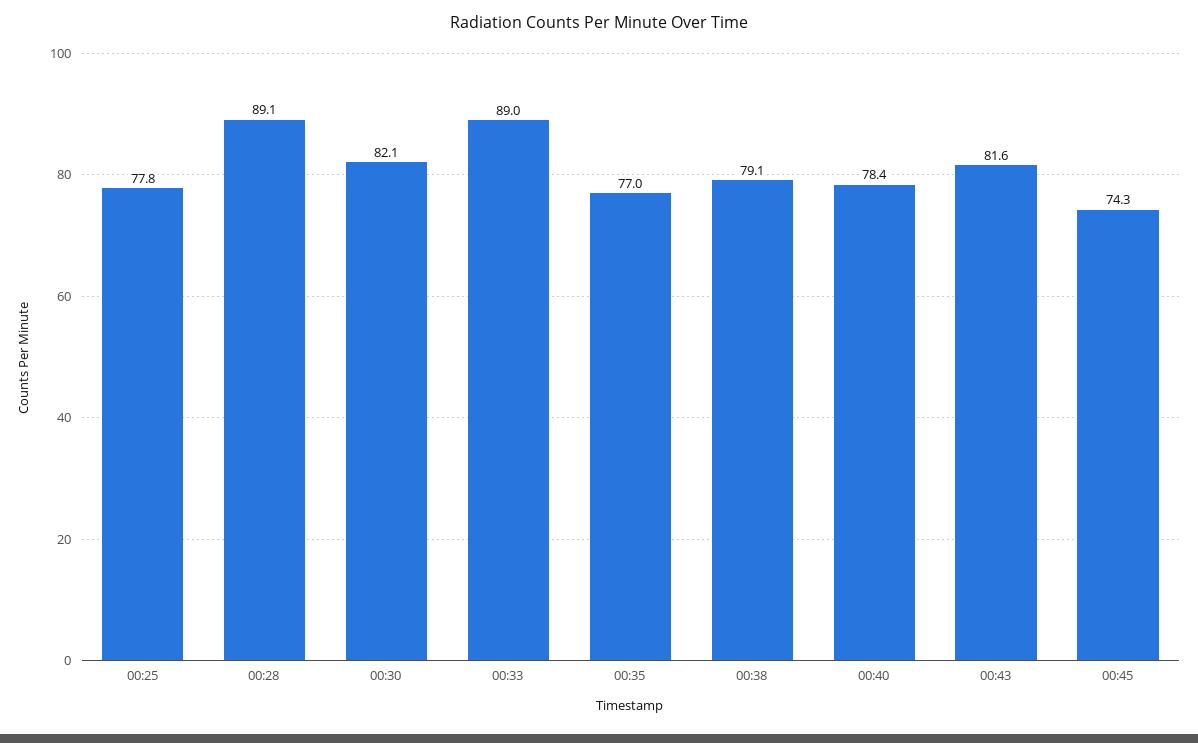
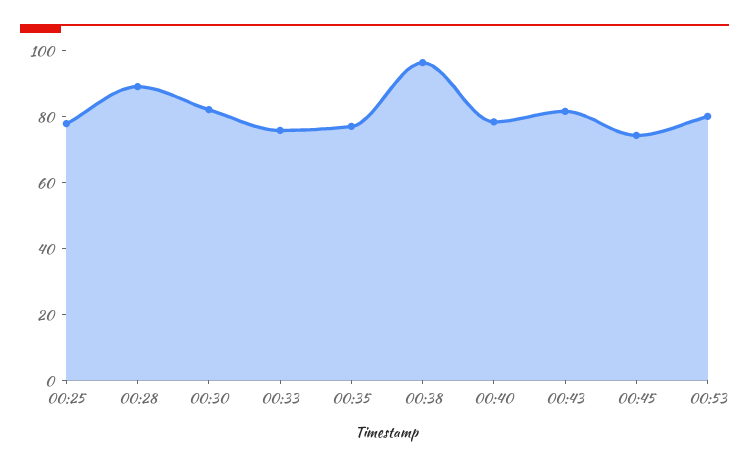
00:33: 89 -> 75
00:38: 79.1 -> 95
00:53: none -> 80

